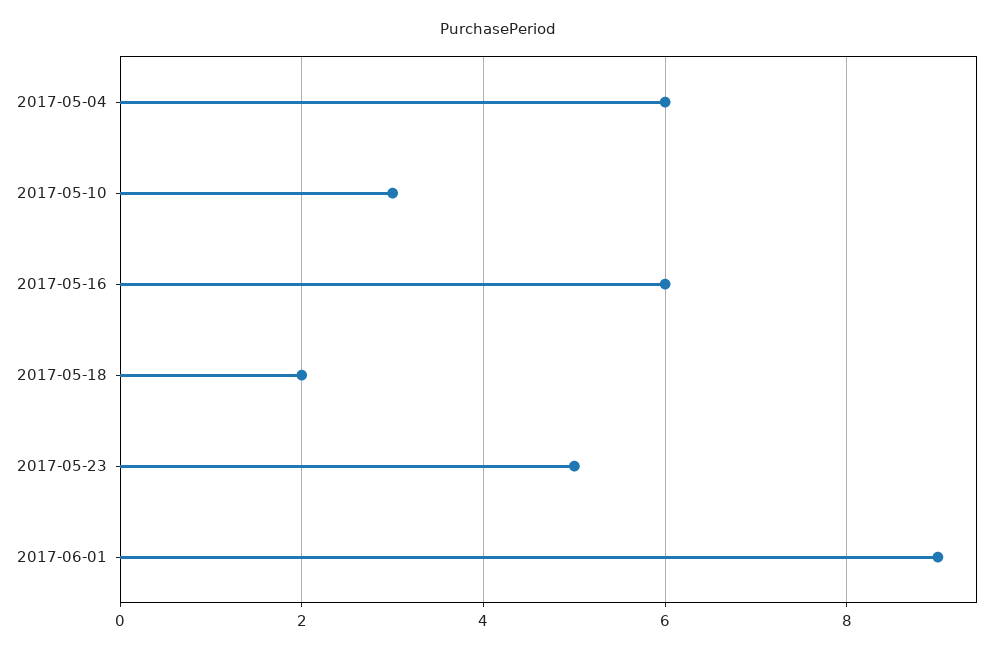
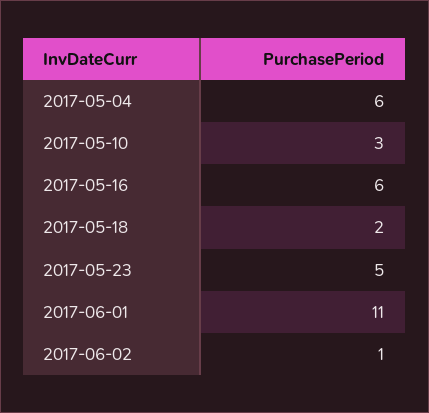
2017-06-01: 9 -> 11
2017-06-02: none -> 1

